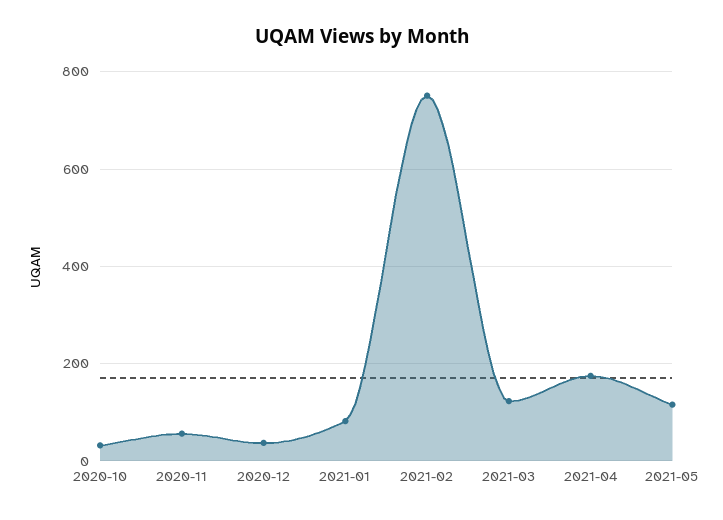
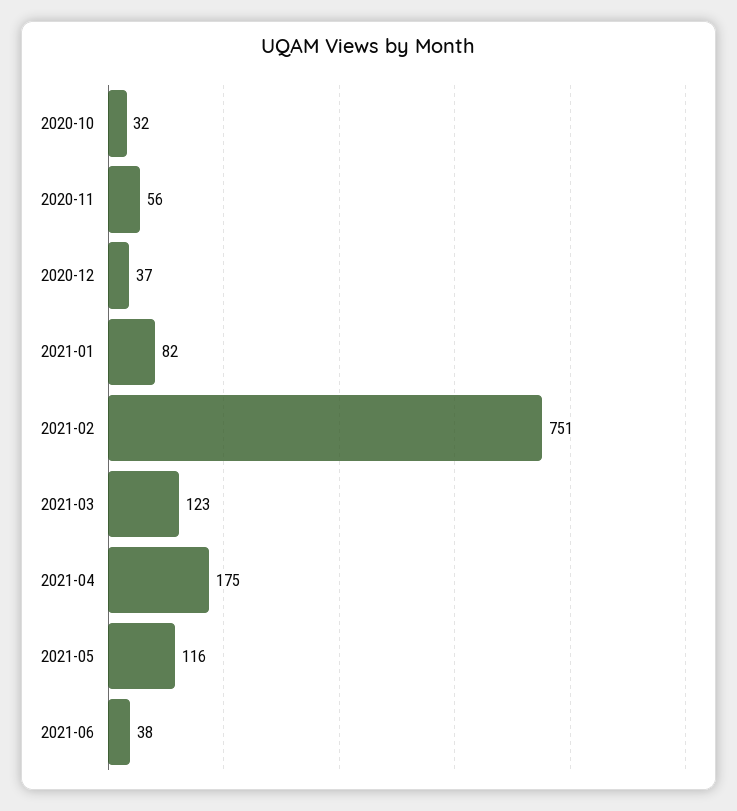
2021-06: none -> 38

